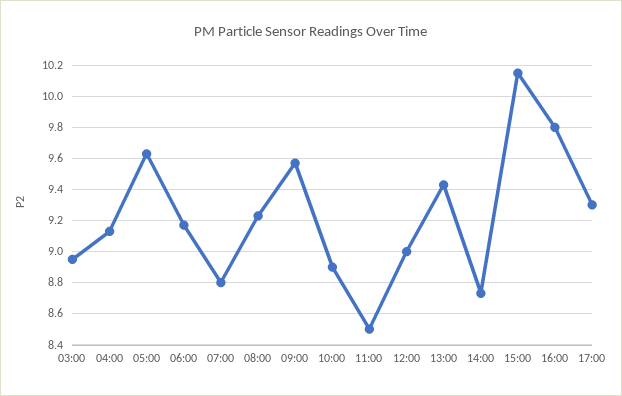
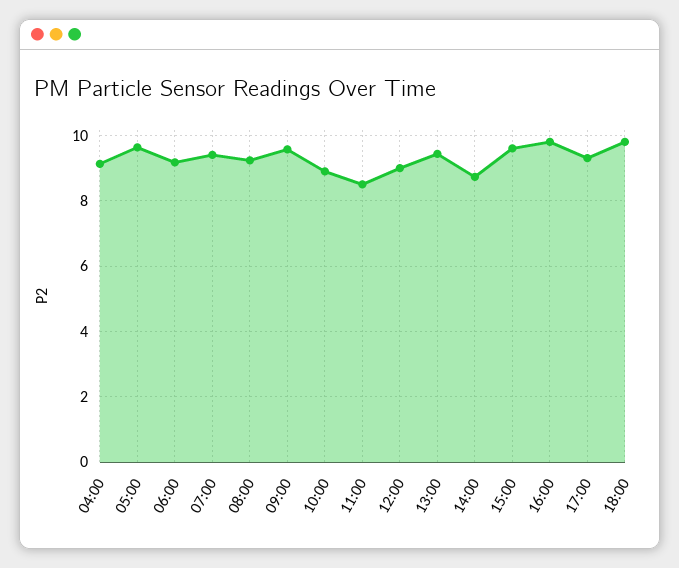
03:00: 8.95 -> none
07:00: 8.8 -> 9.4
15:00: 10.15 -> 9.6
18:00: none -> 9.8

